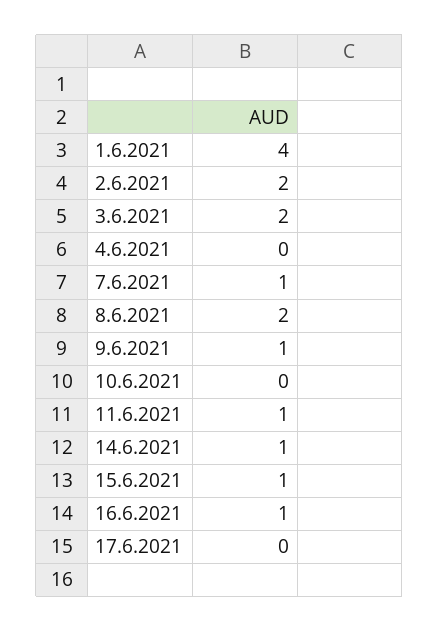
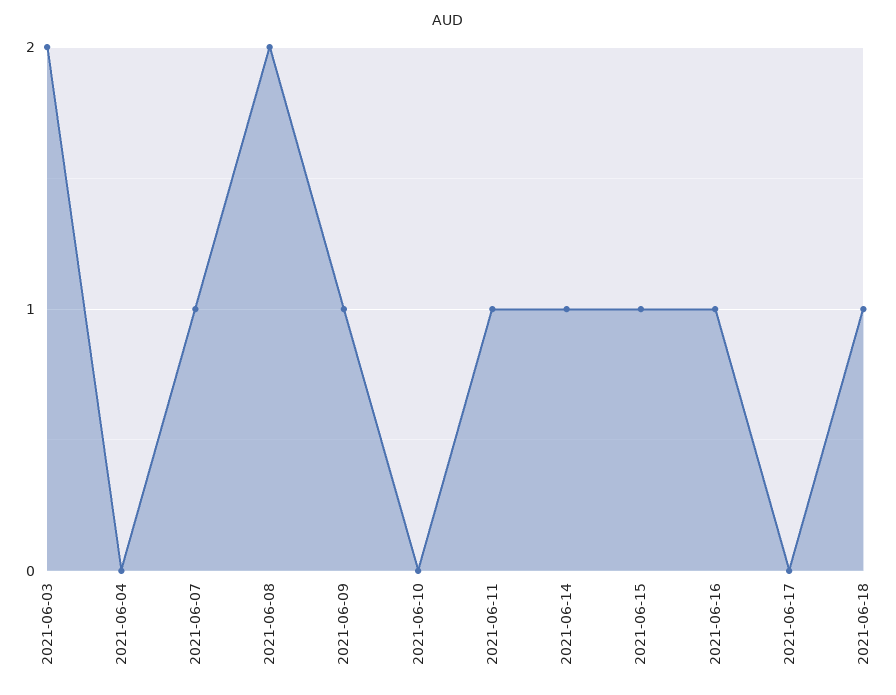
1.6.2021: 4 -> none
2.6.2021: 2 -> none
2021-06-18: none -> 1

